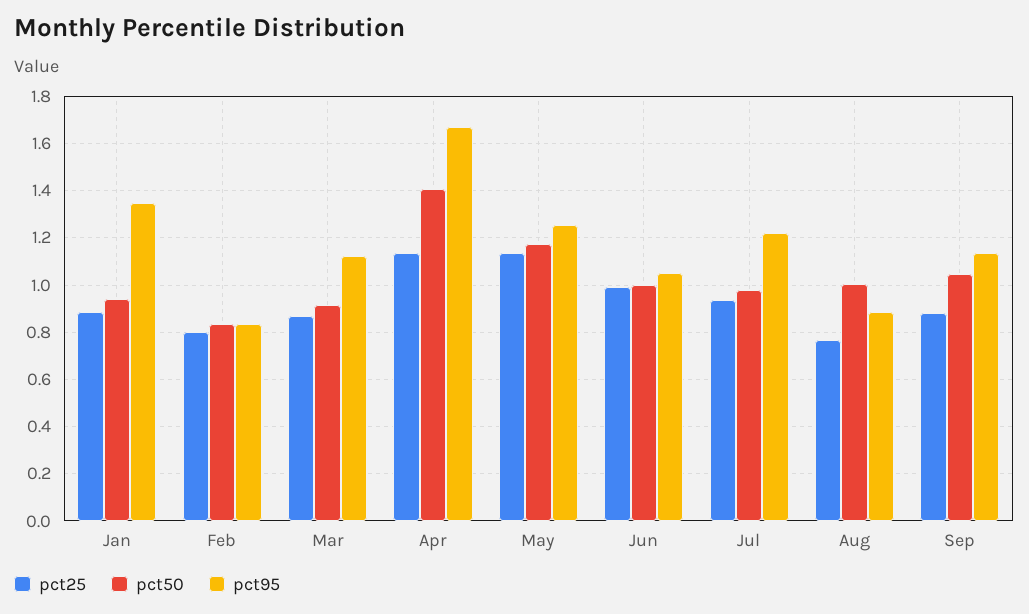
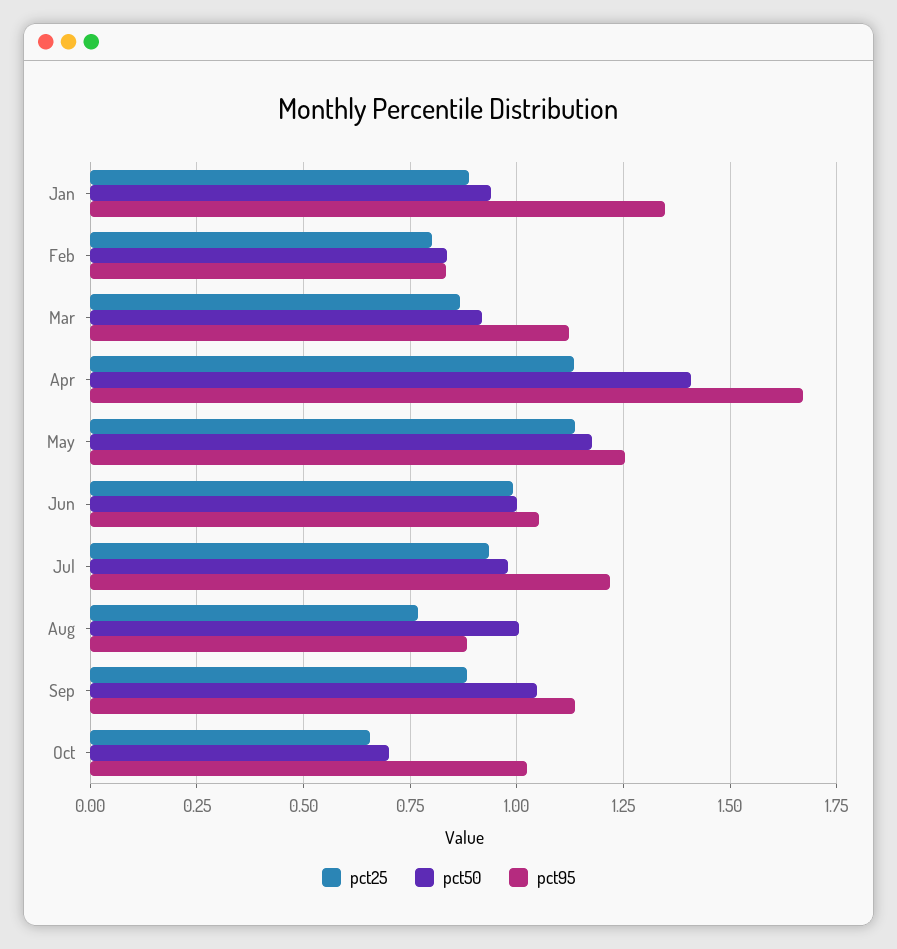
pct25, Oct: none -> 0.65
pct50, Oct: none -> 0.7
pct95, Oct: none -> 1.025

